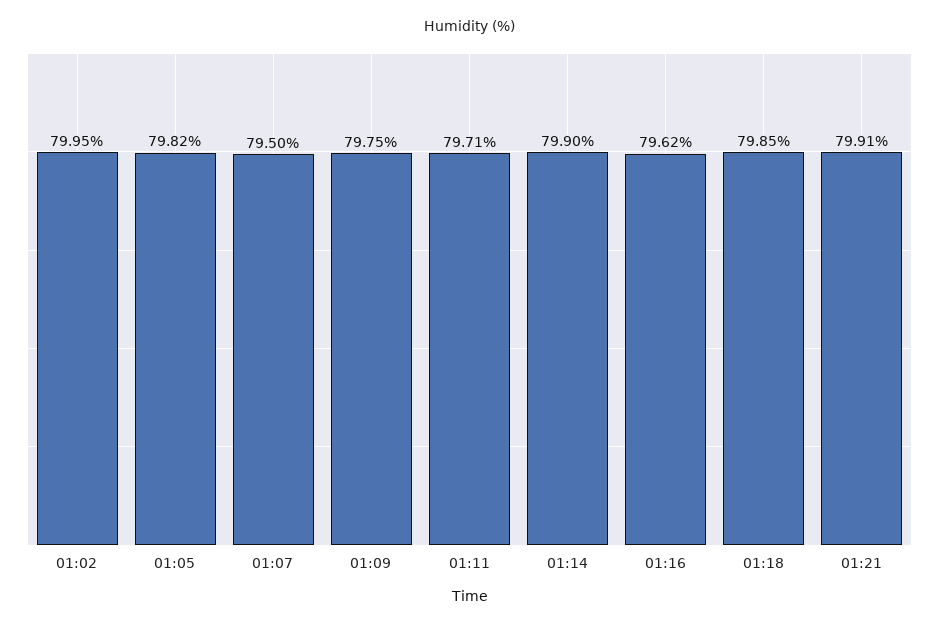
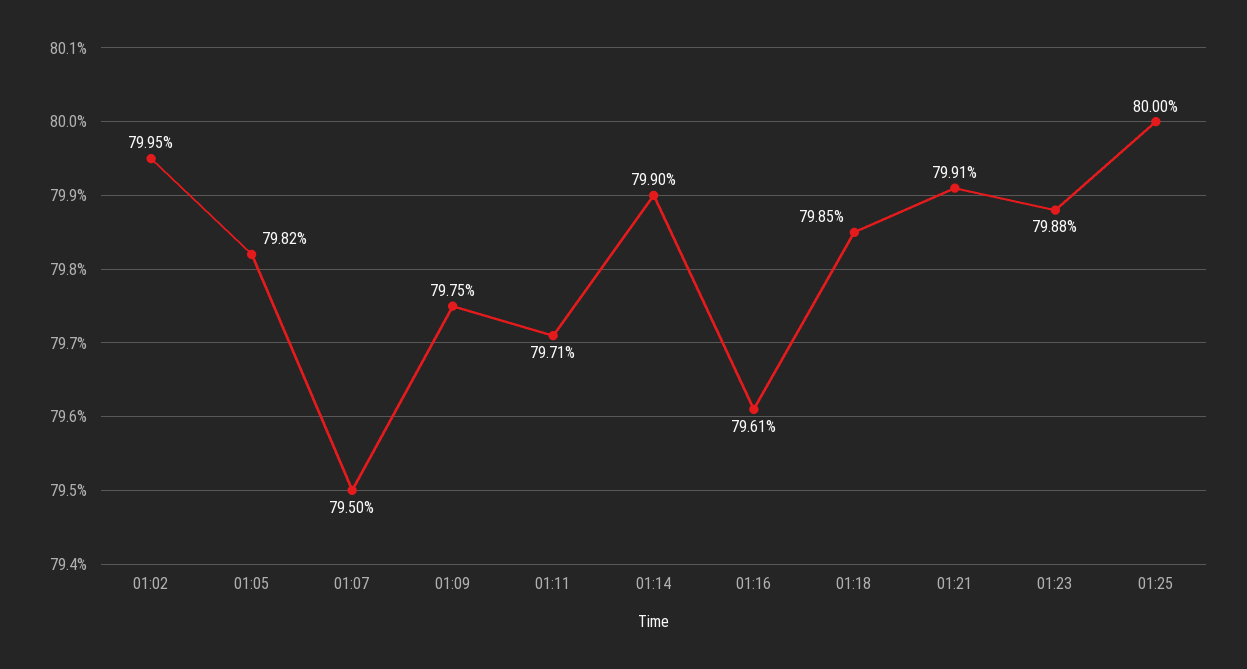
01:16: 79.62 -> 79.61
01:23: none -> 79.88
01:25: none -> 80

